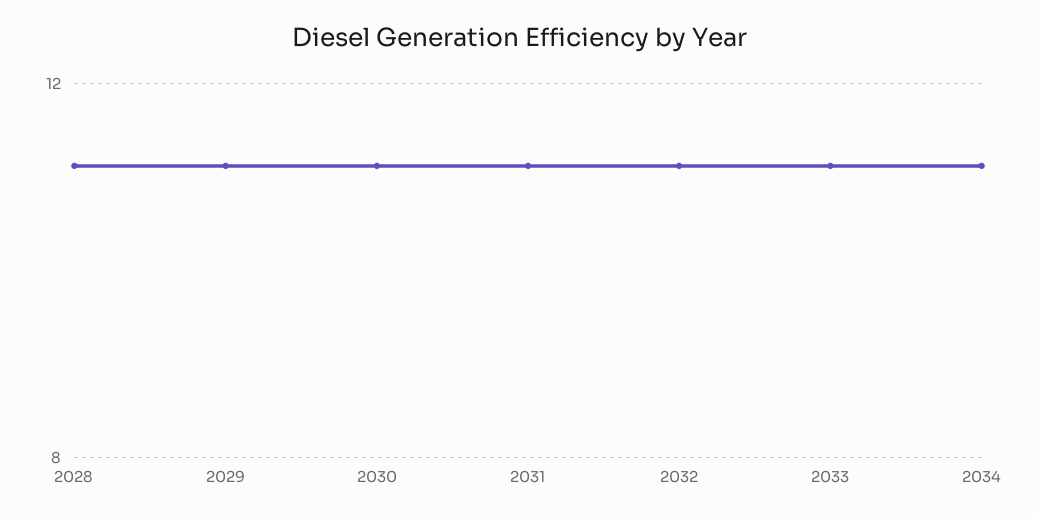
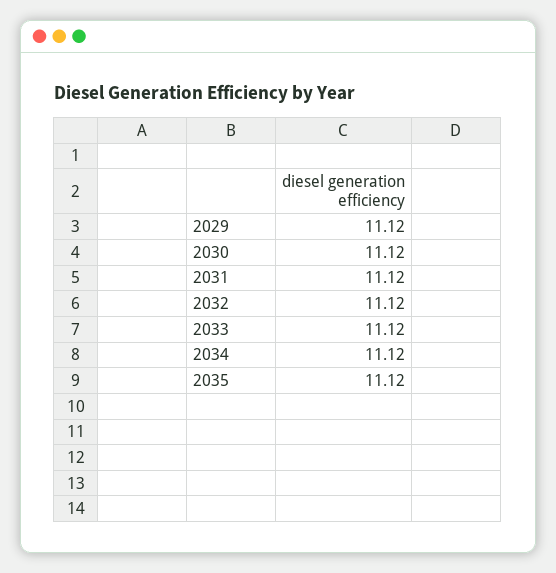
2028: 11 -> none
2035: none -> 11.12

